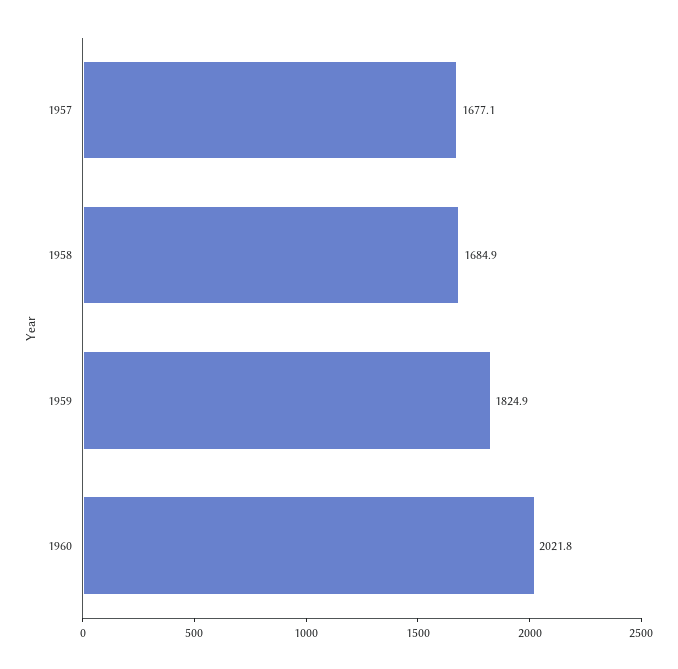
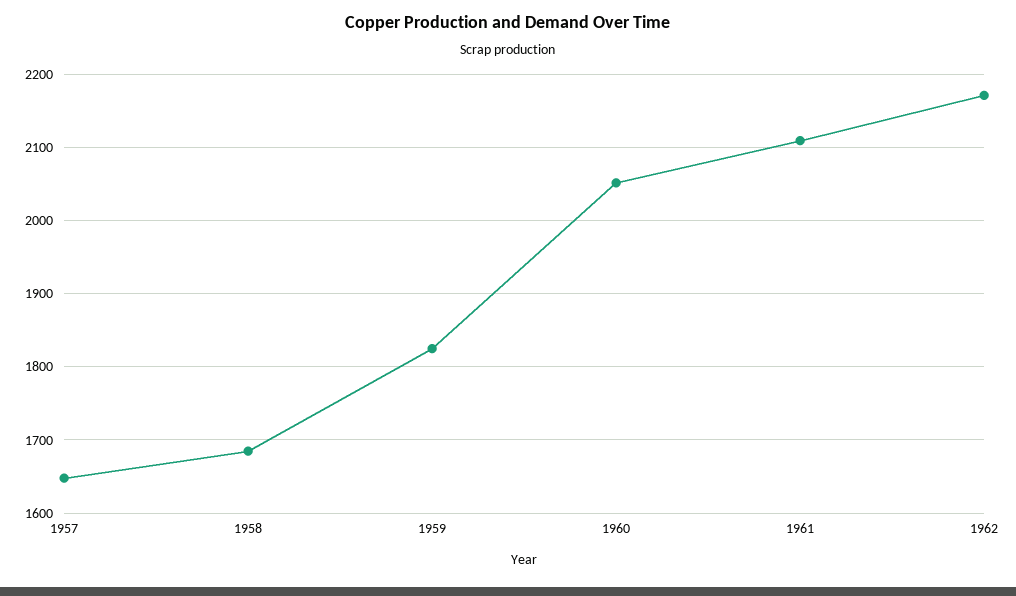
1957: 1677.1 -> 1650
1960: 2021.8 -> 2050
1961: none -> 2110
1962: none -> 2170

